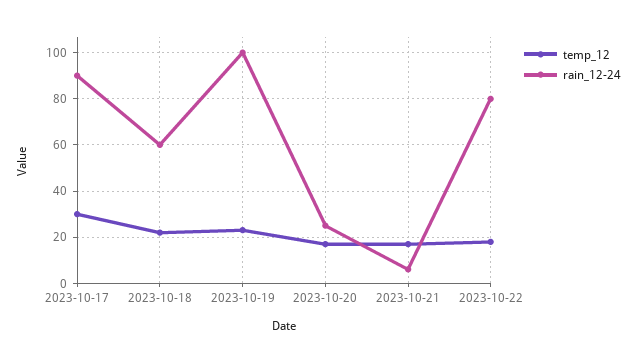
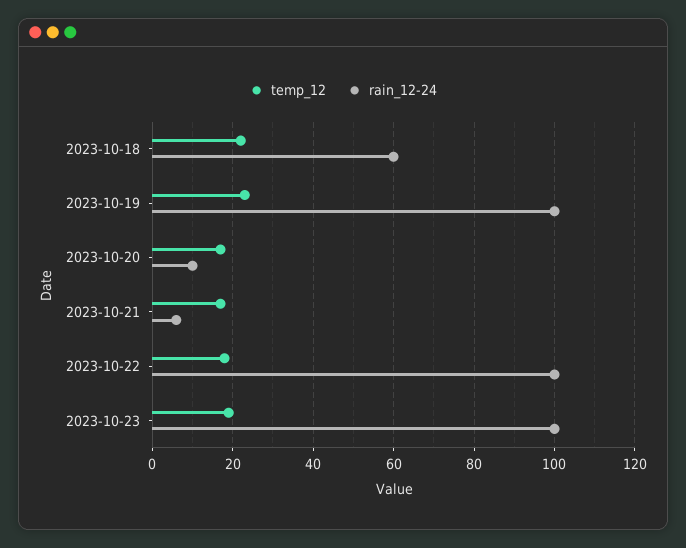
temp_12, 2023-10-17: 30 -> none
rain_12-24, 2023-10-17: 90 -> none
rain_12-24, 2023-10-20: 25 -> 10
rain_12-24, 2023-10-22: 80 -> 100
temp_12, 2023-10-23: none -> 20
rain_12-24, 2023-10-23: none -> 100

